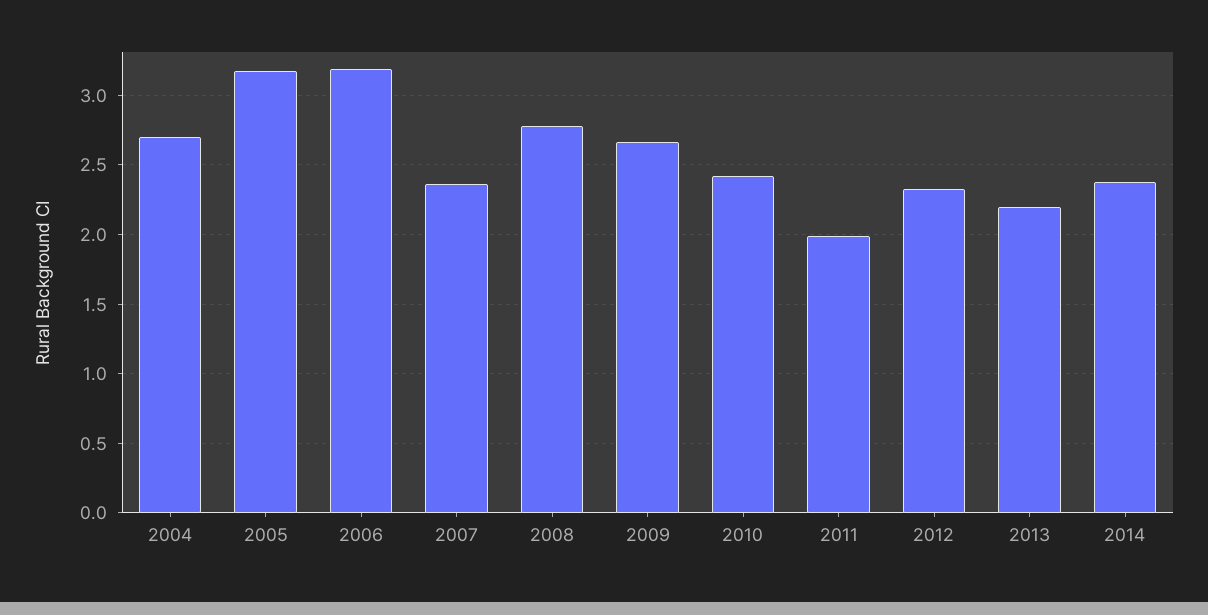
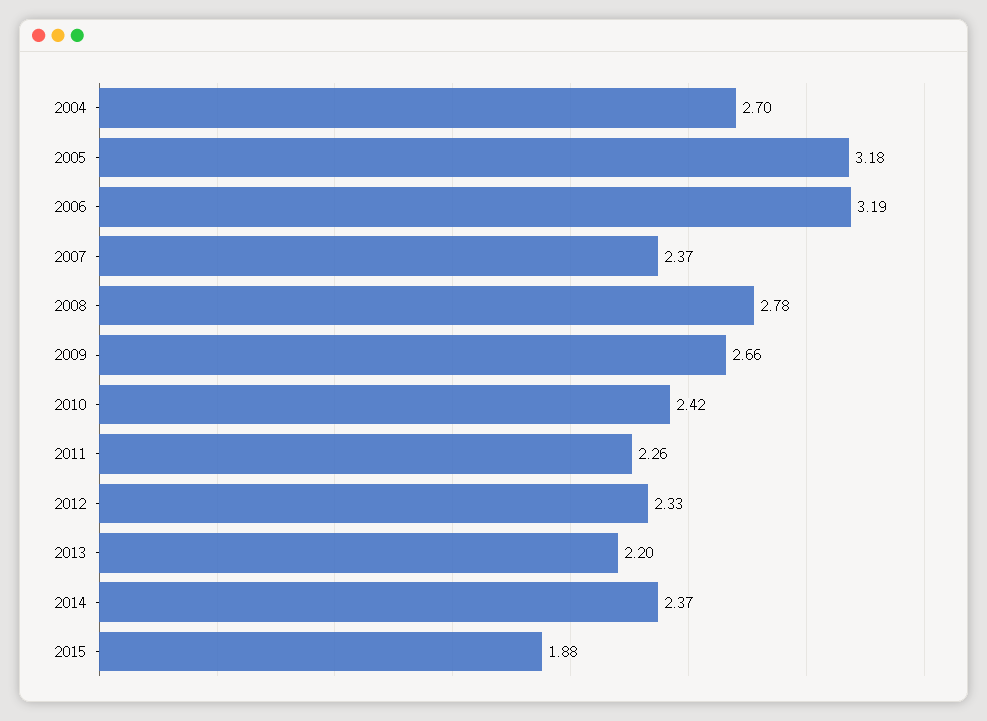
2011: 2 -> 2.26
2015: none -> 1.88

